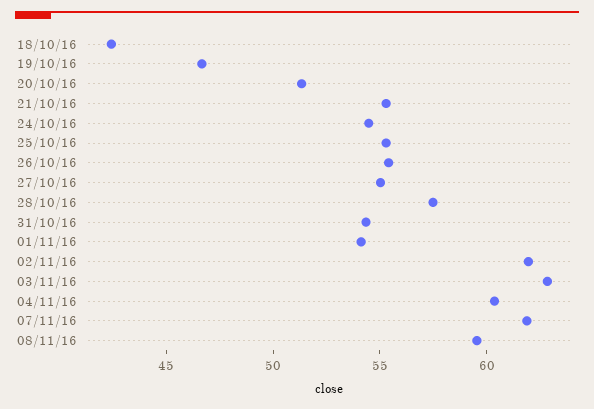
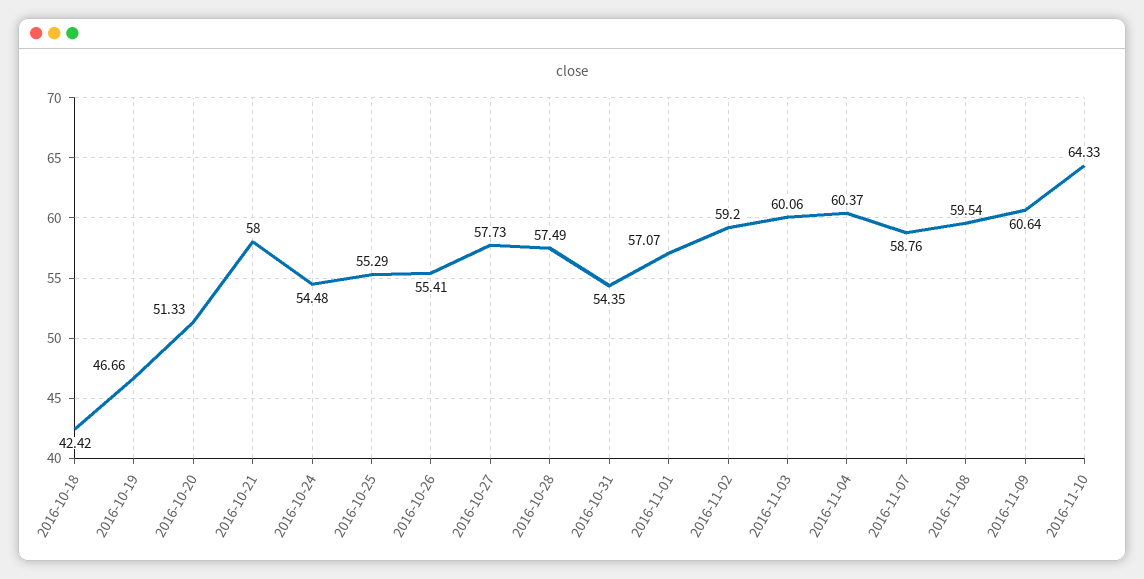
21/10/16: 55 -> 58
27/10/16: 55 -> 57.73
01/11/16: 54 -> 57.07
02/11/16: 62 -> 59.2
03/11/16: 63 -> 60.06
07/11/16: 62 -> 58.76
2016-11-09: none -> 60.64
2016-11-10: none -> 64.33

